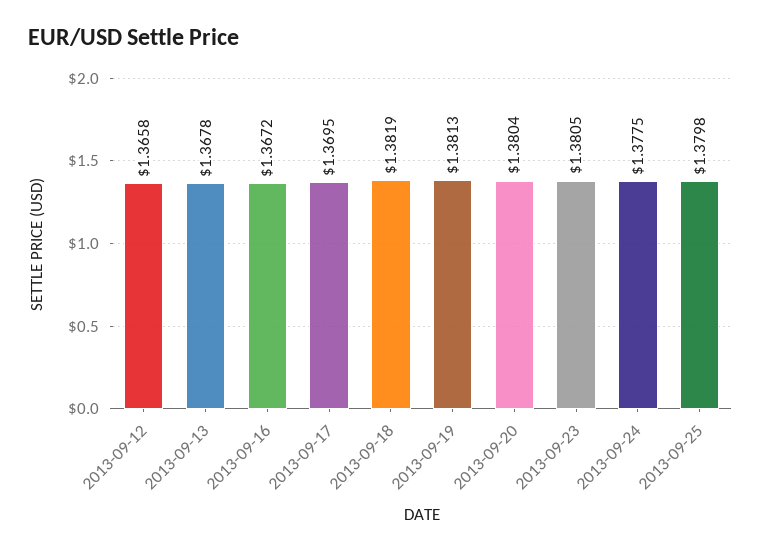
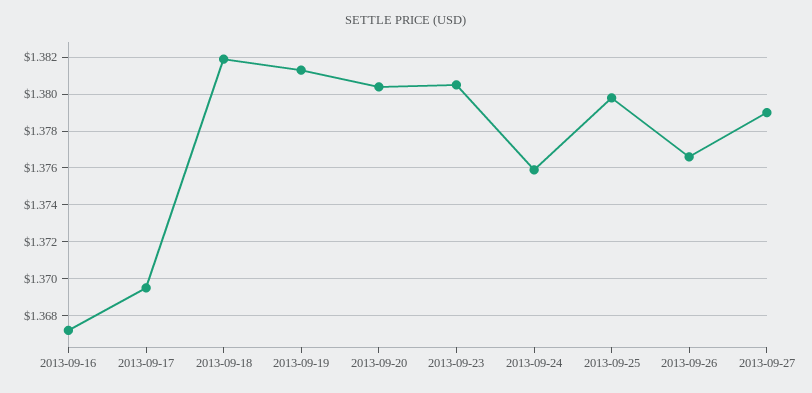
2013-09-12: 1.3658 -> none
2013-09-13: 1.3678 -> none
2013-09-24: 1.3775 -> 1.376
2013-09-26: none -> 1.3765
2013-09-27: none -> 1.379

